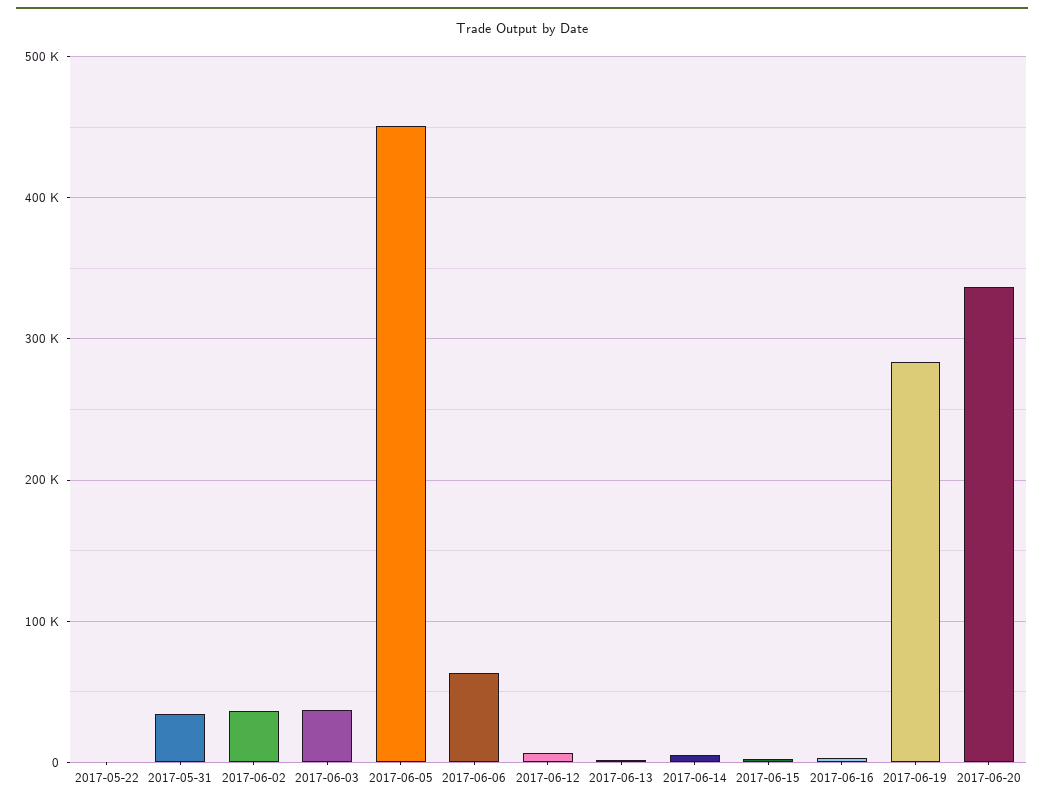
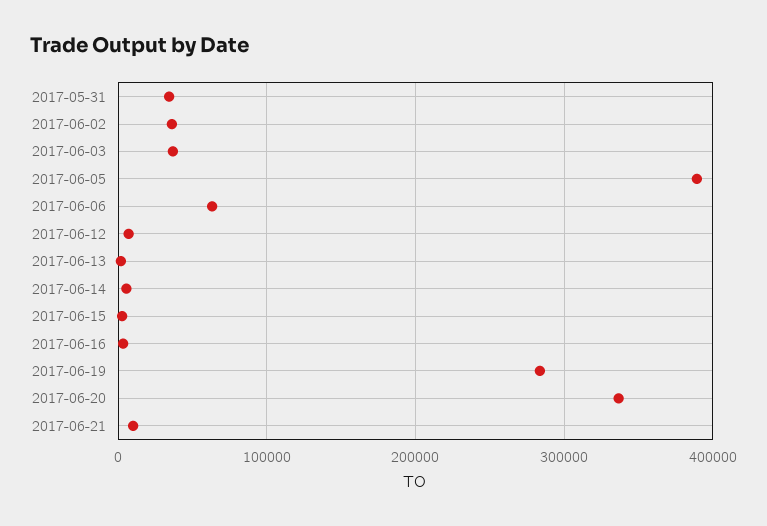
2017-05-22: 0 -> none
2017-06-05: 450000 -> 390000
2017-06-21: none -> 10000

